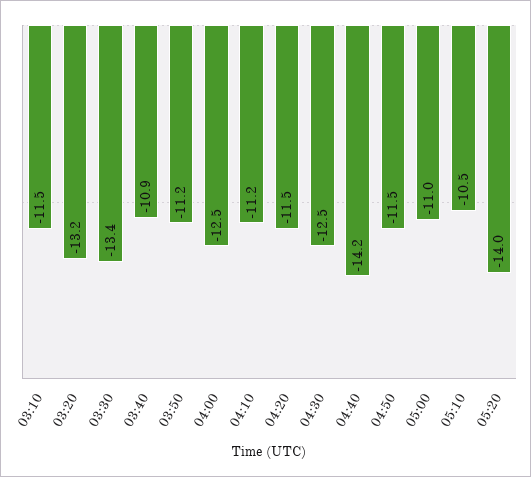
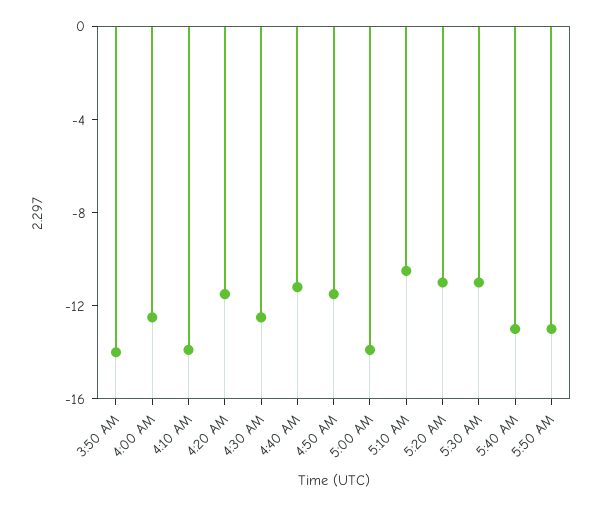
03:10: -11.5 -> none
03:20: -13.2 -> none
03:30: -13.4 -> none
03:40: -10.9 -> none
03:50: -11.2 -> -14
04:10: -11.2 -> -14
04:40: -14.2 -> -11
05:00: -11 -> -14
05:20: -14 -> -11
5:30 AM: none -> -11
5:40 AM: none -> -13
5:50 AM: none -> -13

